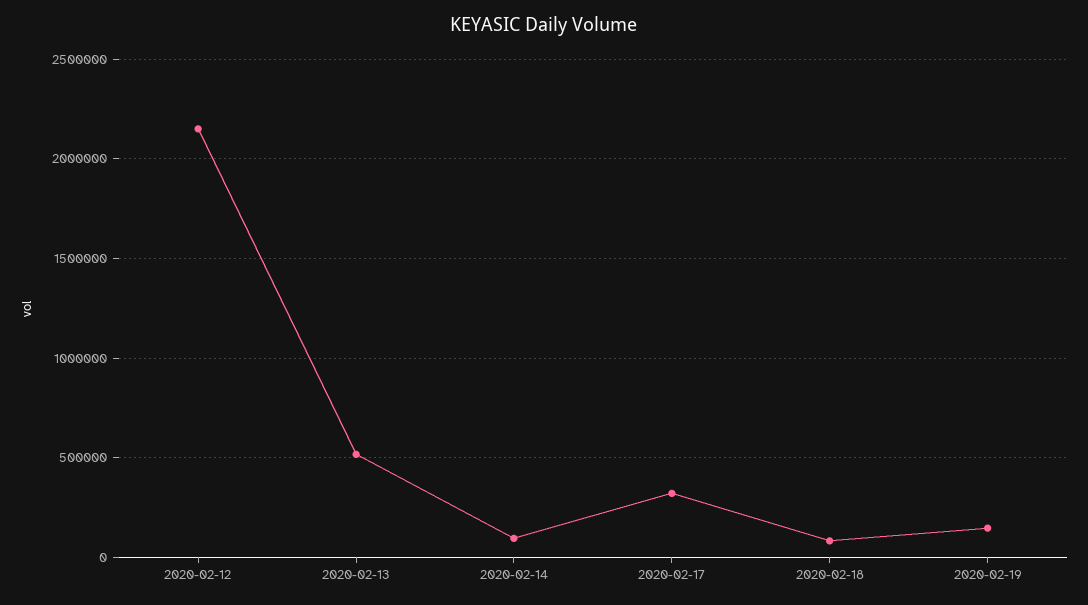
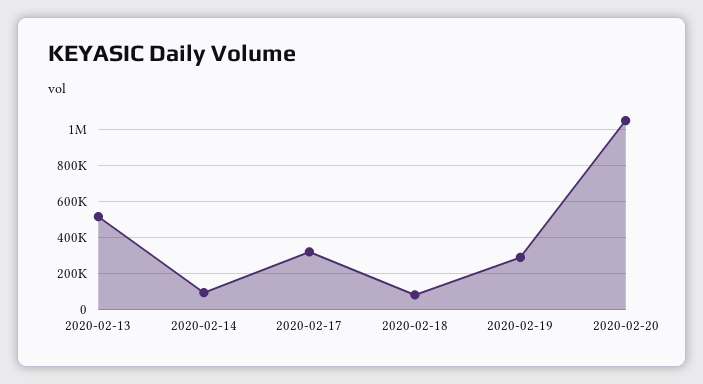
2020-02-12: 2150000 -> none
2020-02-19: 150000 -> 300000
2020-02-20: none -> 1050000

